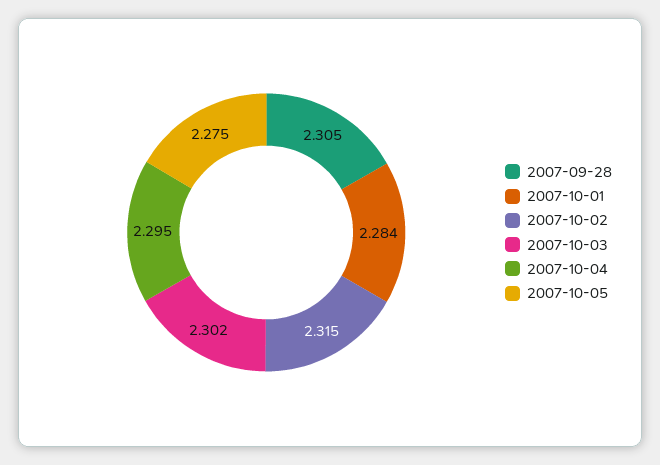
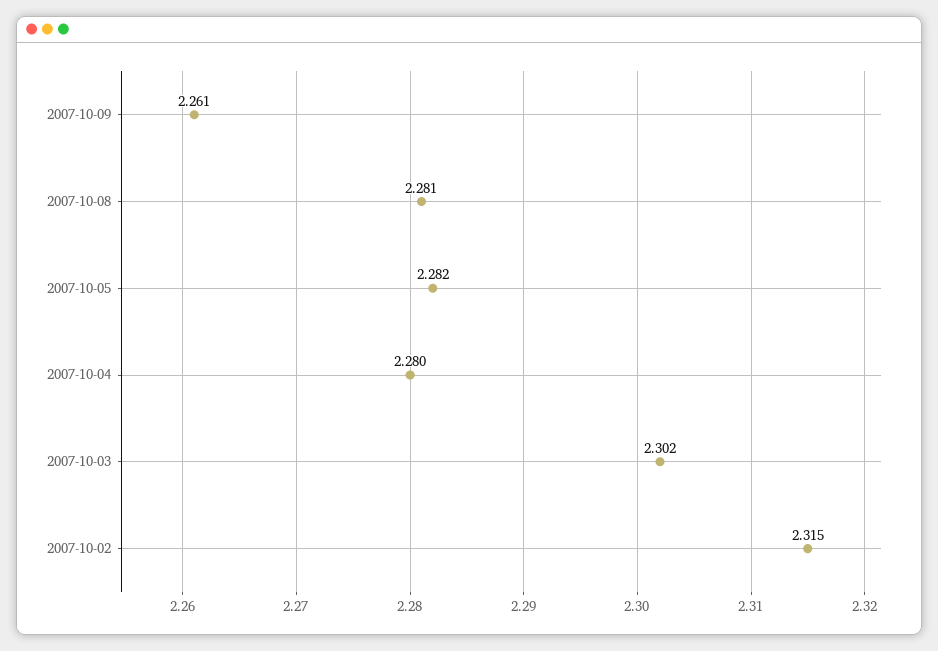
2007-09-28: 2.305 -> none
2007-10-01: 2.284 -> none
2007-10-04: 2.295 -> 2.28
2007-10-05: 2.275 -> 2.282
2007-10-09: none -> 2.261
2007-10-08: none -> 2.281

